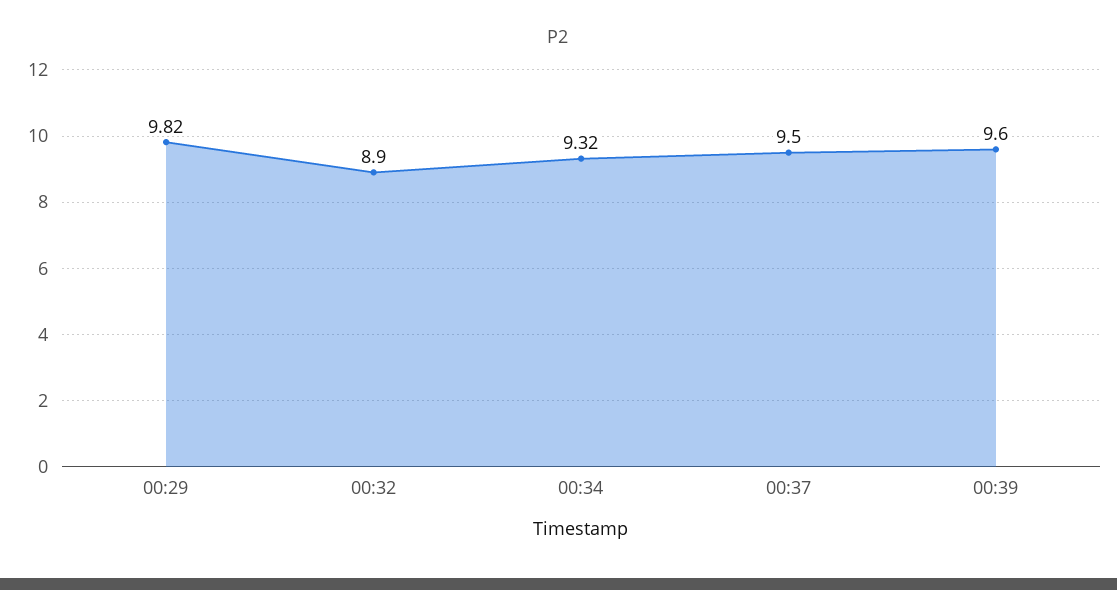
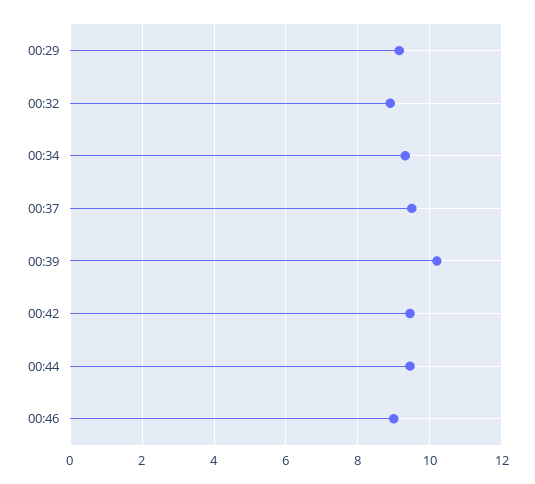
00:29: 9.82 -> 9.2
00:39: 9.6 -> 10.2
00:42: none -> 9.4
00:44: none -> 9.4
00:46: none -> 9

